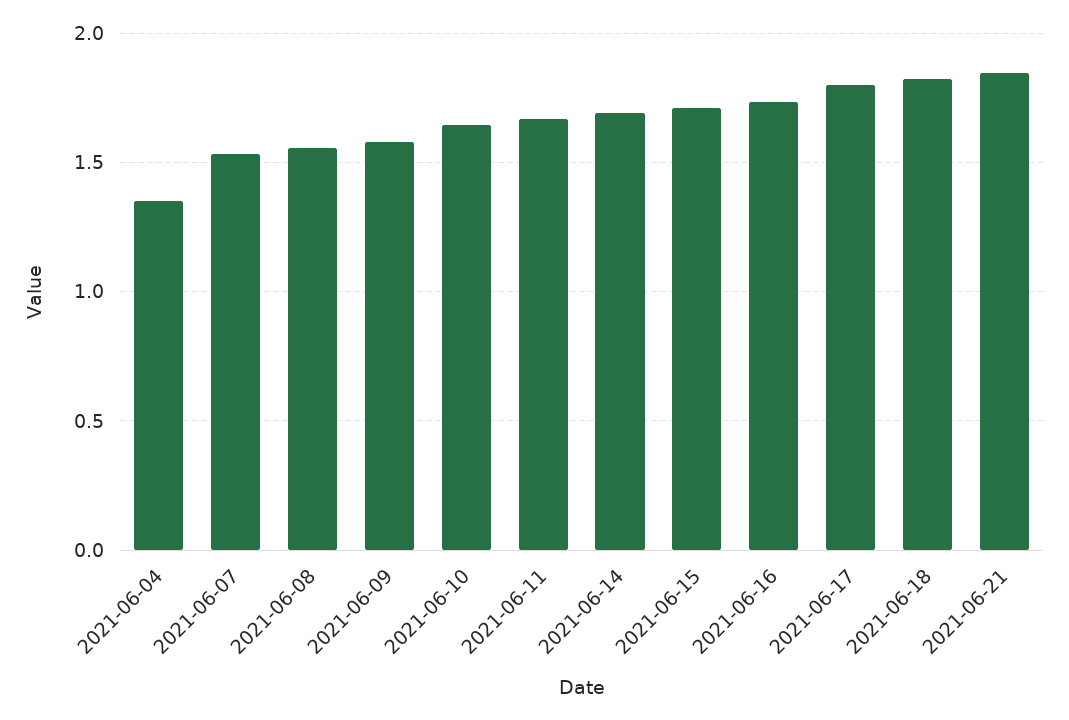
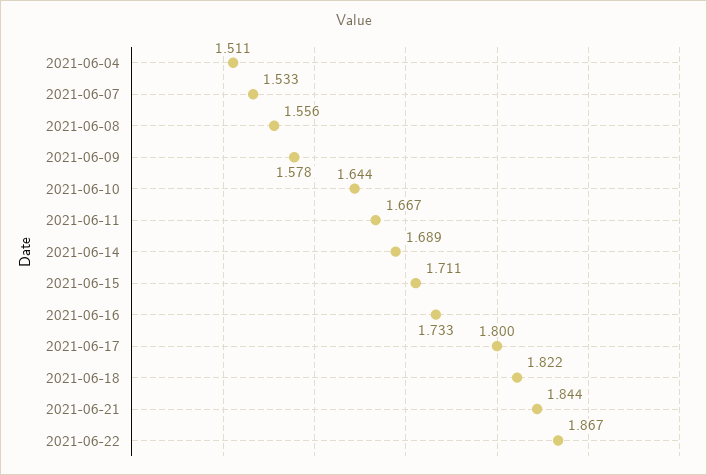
2021-06-04: 1.35 -> 1.511
2021-06-22: none -> 1.867

